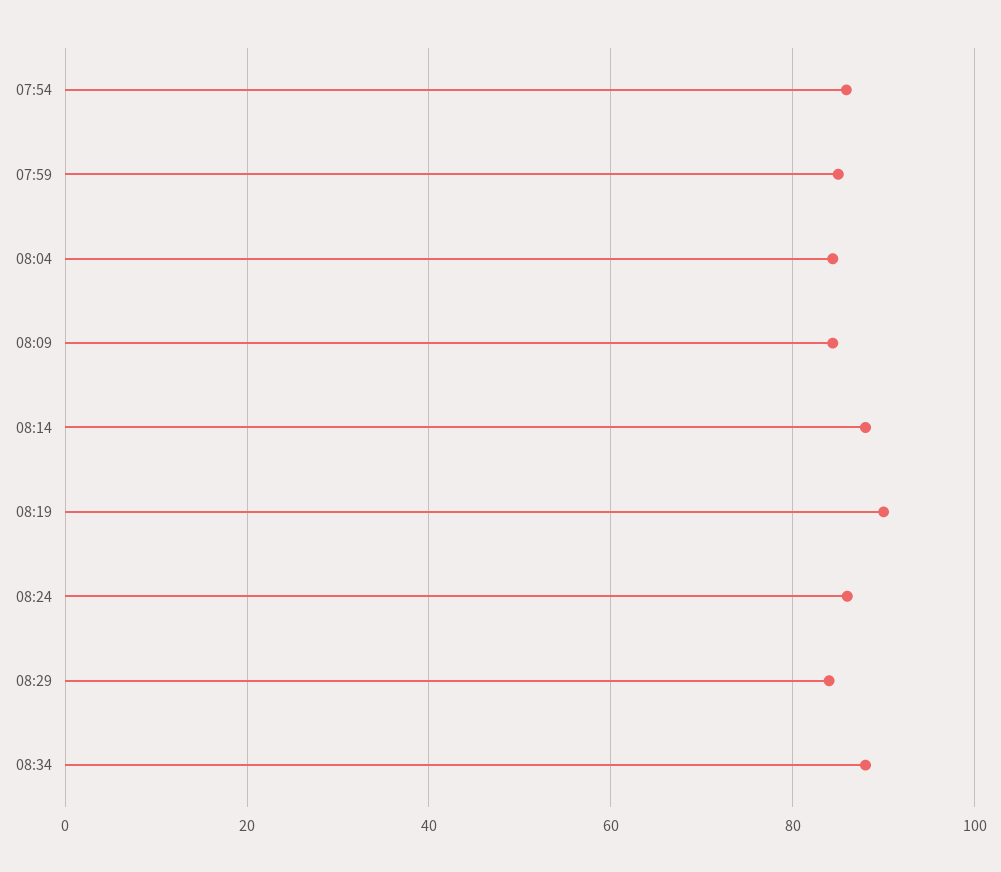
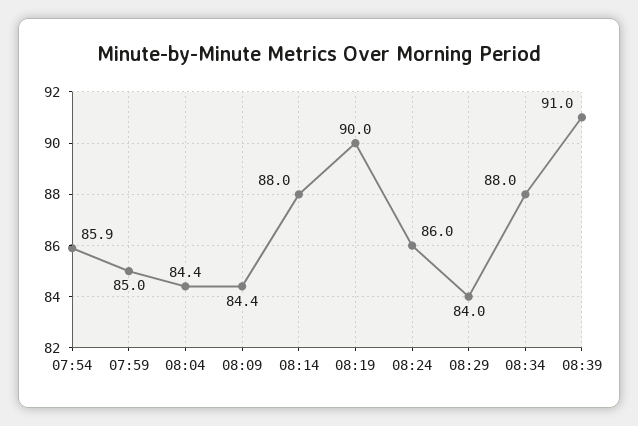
08:39: none -> 91

